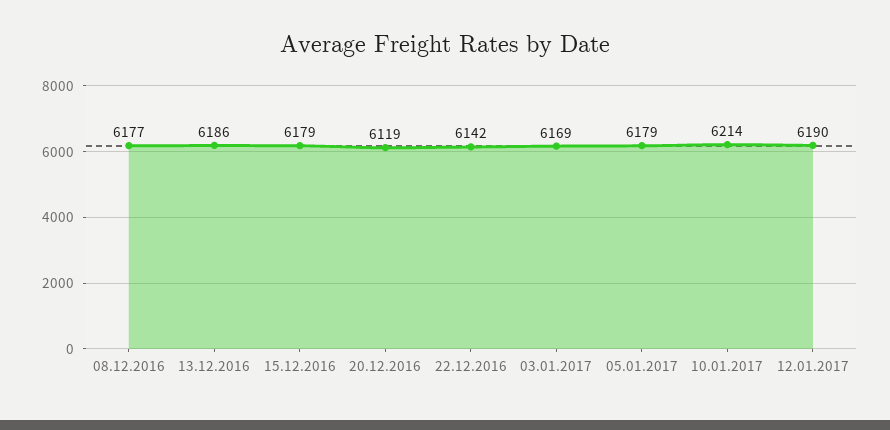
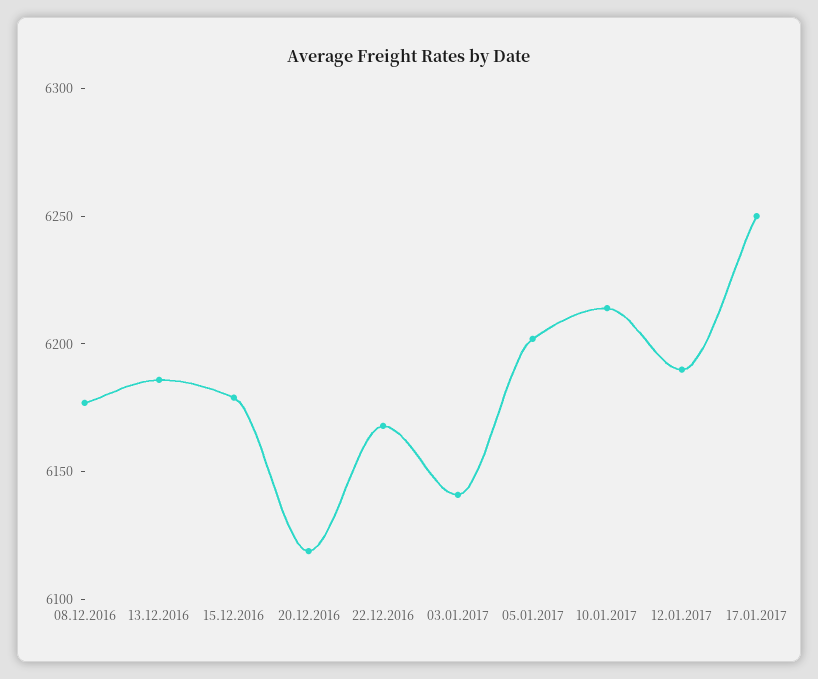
22.12.2016: 6142 -> 6170
03.01.2017: 6169 -> 6140
05.01.2017: 6179 -> 6200
17.01.2017: none -> 6250

